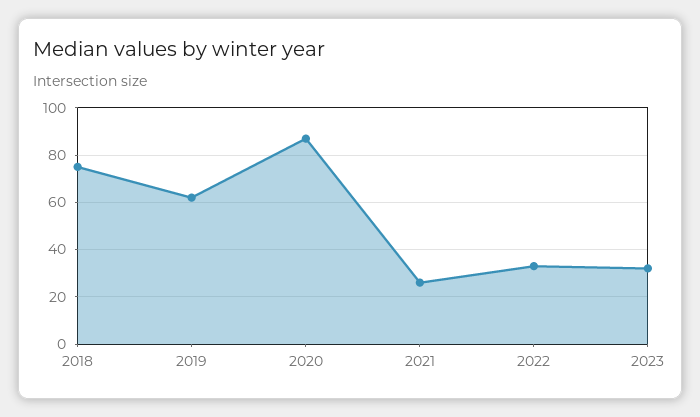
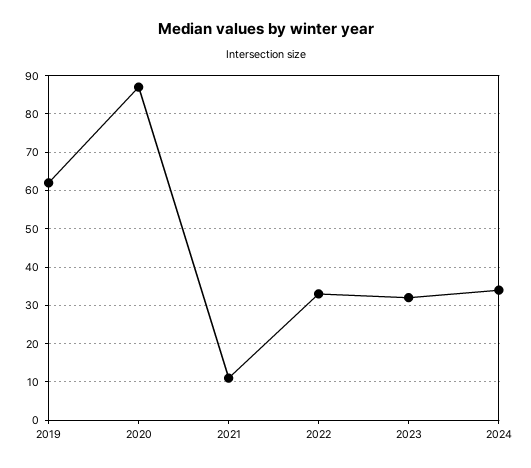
2018: 75 -> none
2021: 25 -> 10
2024: none -> 35

